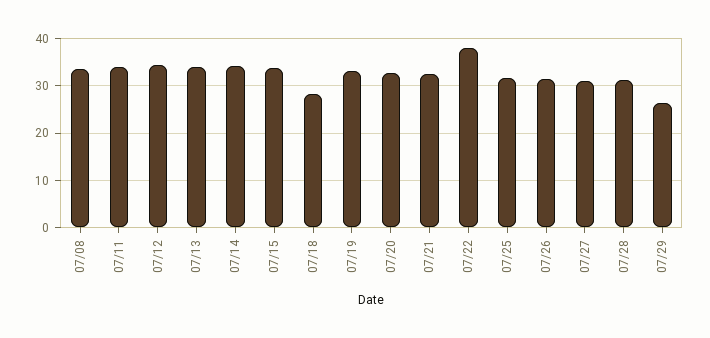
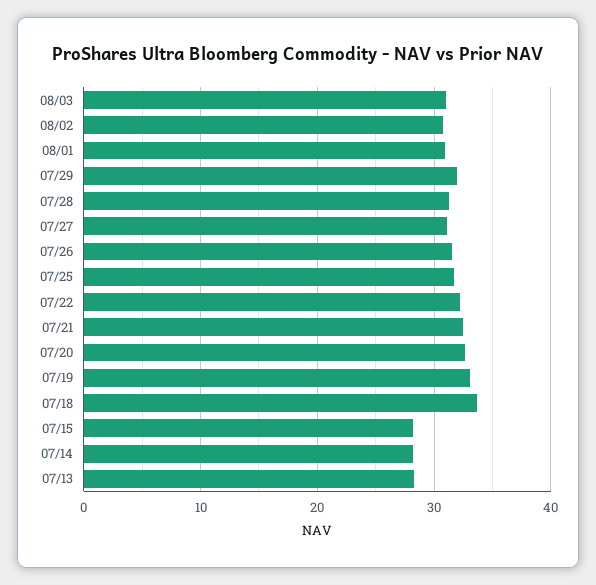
07/08: 34 -> none
07/11: 34 -> none
07/12: 34 -> none
07/13: 34 -> 28
07/14: 34 -> 28
07/15: 34 -> 28
07/18: 28 -> 34
07/22: 38 -> 32
07/29: 26 -> 32
08/03: none -> 31
08/02: none -> 31
08/01: none -> 31

